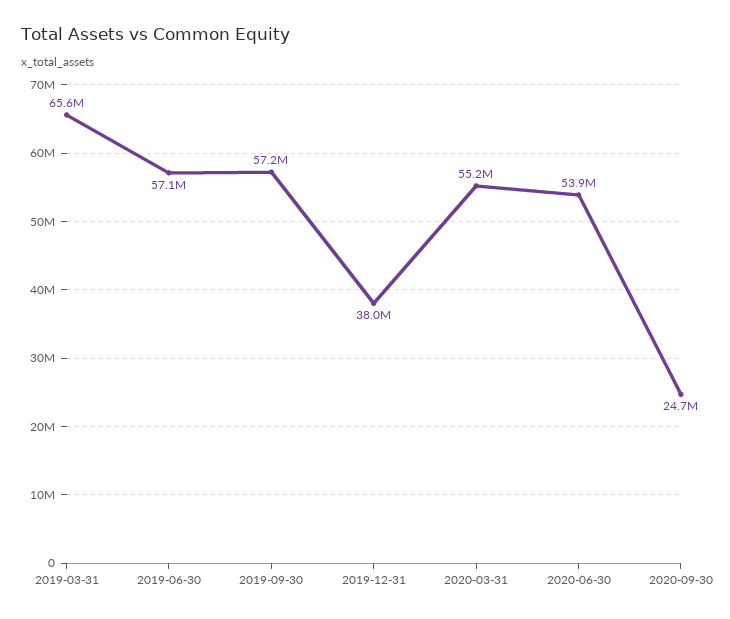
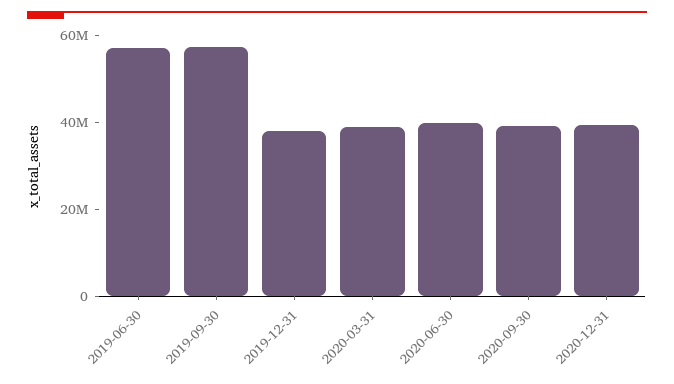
2019-03-31: 65600000 -> none
2020-03-31: 55200000 -> 40000000
2020-06-30: 53900000 -> 40000000
2020-09-30: 24700000 -> 40000000
2020-12-31: none -> 40000000

